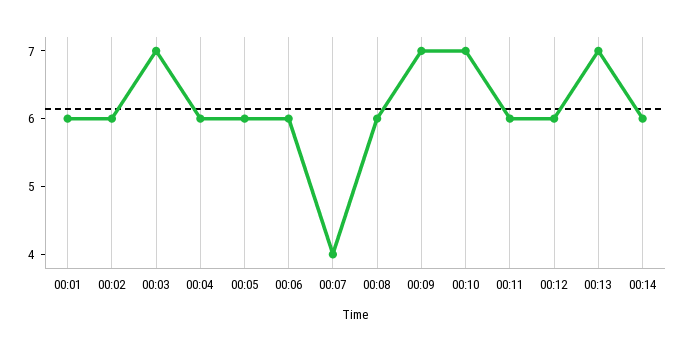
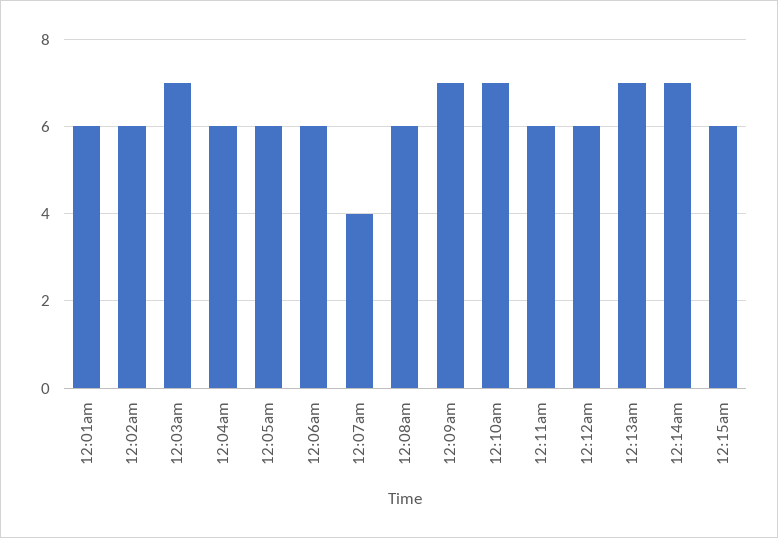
00:14: 6 -> 7
12:15am: none -> 6

